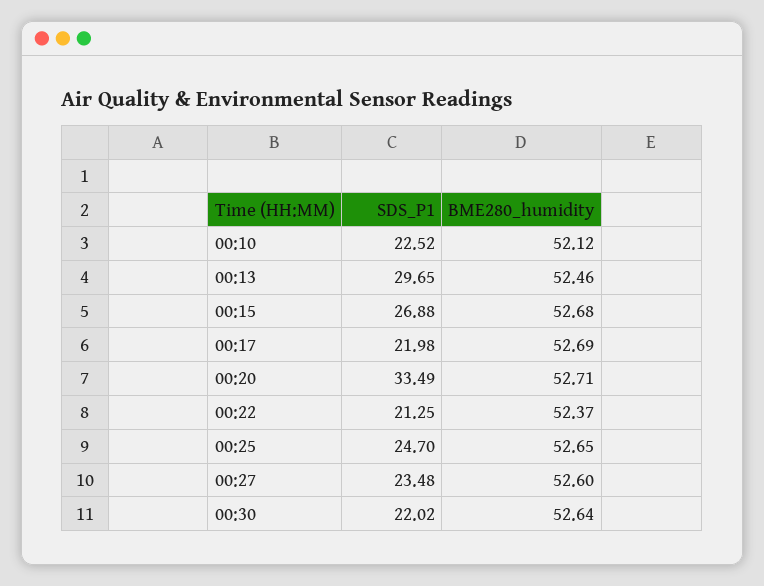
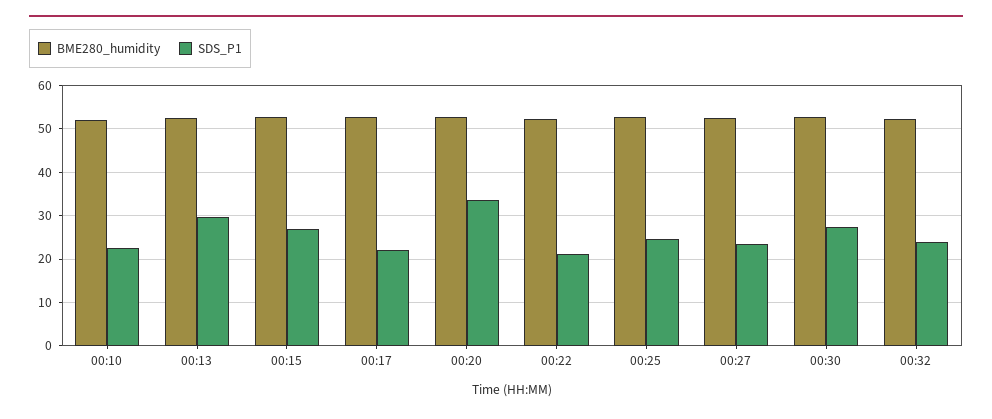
SDS_P1, 00:30: 22.02 -> 28
BME280_humidity, 00:32: none -> 52
SDS_P1, 00:32: none -> 24

